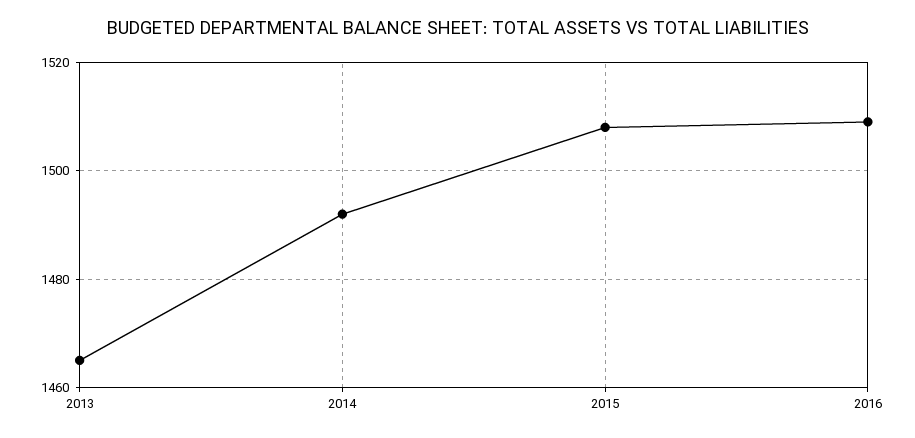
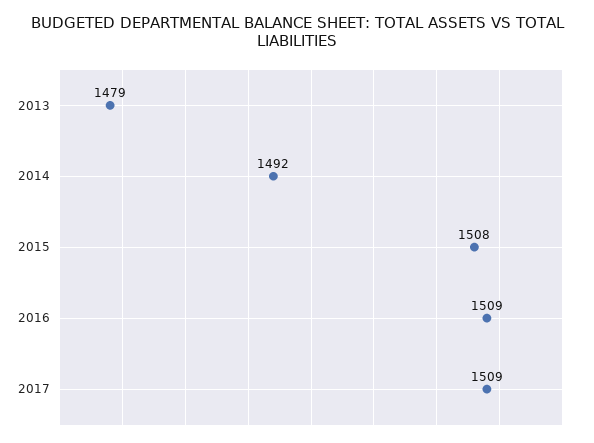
2013: 1465 -> 1479
2017: none -> 1509

